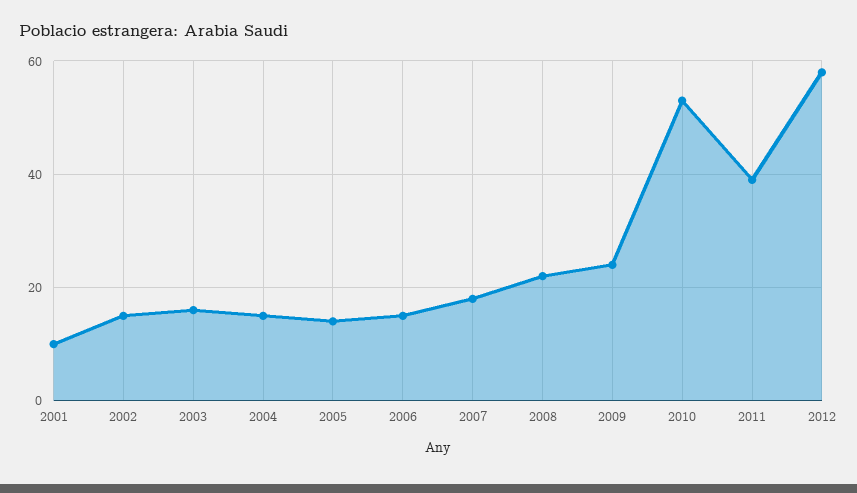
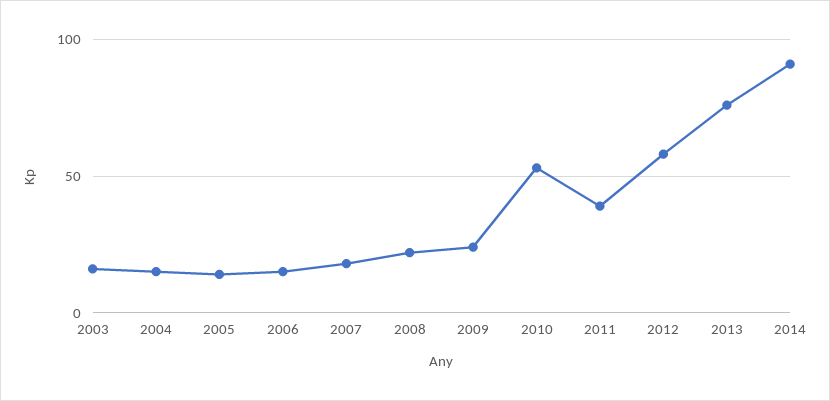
2001: 10 -> none
2002: 15 -> none
2013: none -> 75
2014: none -> 90

